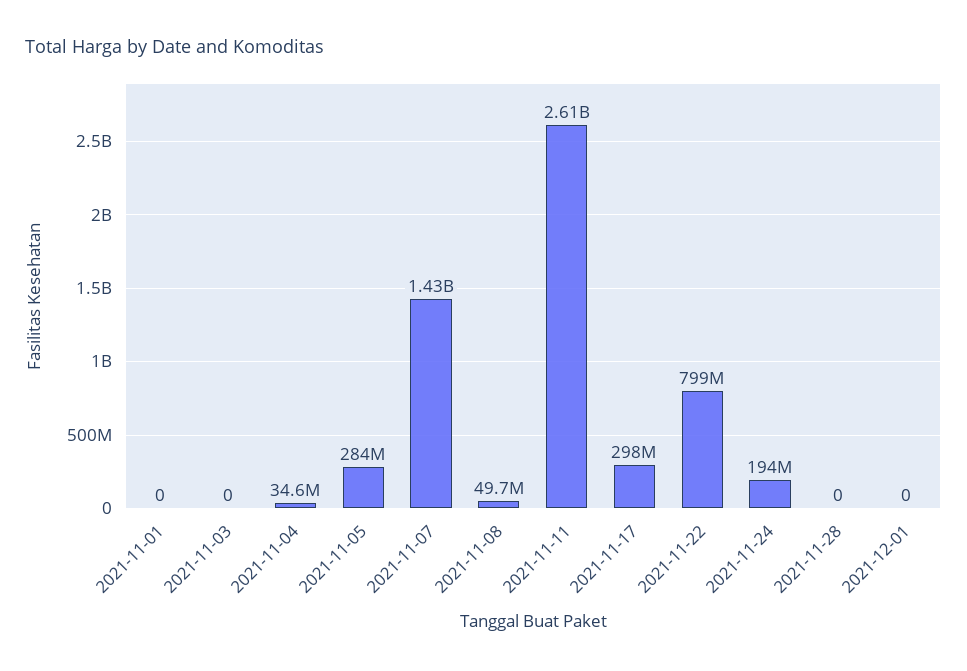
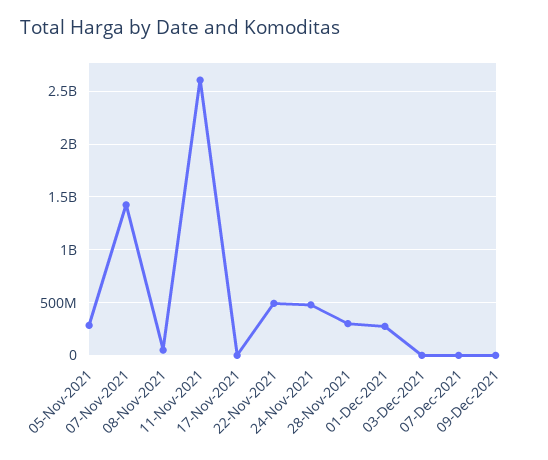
2021-11-01: 0 -> none
2021-11-03: 0 -> none
2021-11-04: 34600000 -> none
2021-11-17: 298000000 -> 0
2021-11-22: 799000000 -> 500000000
2021-11-24: 194000000 -> 500000000
2021-11-28: 0 -> 300000000
2021-12-01: 0 -> 300000000
03-Dec-2021: none -> 0
07-Dec-2021: none -> 0
09-Dec-2021: none -> 0

